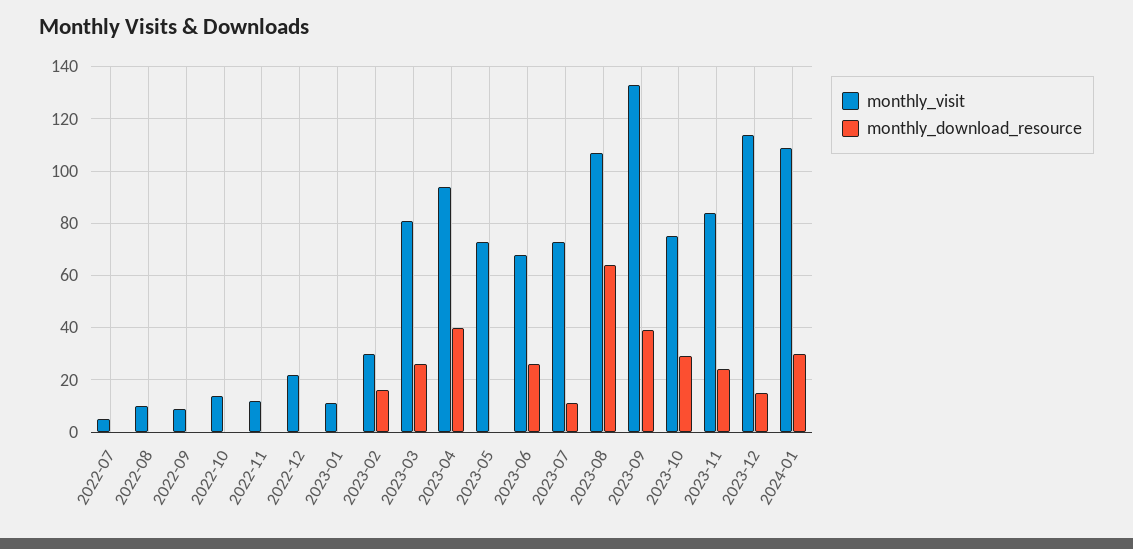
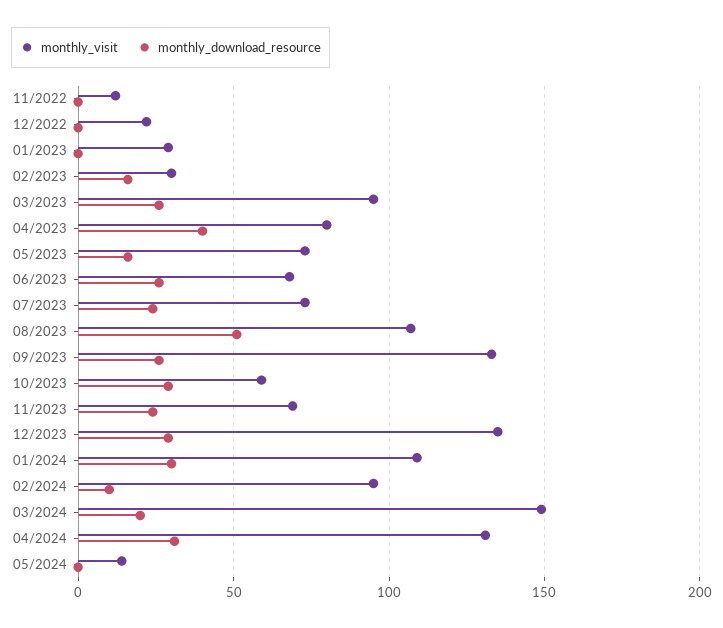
monthly_visit, 2022-07: 5 -> none
monthly_download_resource, 2022-07: 0 -> none
monthly_visit, 2022-08: 10 -> none
monthly_download_resource, 2022-08: 0 -> none
monthly_visit, 2022-09: 10 -> none
monthly_download_resource, 2022-09: 0 -> none
monthly_visit, 2022-10: 15 -> none
monthly_download_resource, 2022-10: 0 -> none
monthly_visit, 2023-01: 10 -> 30
monthly_visit, 2023-03: 80 -> 95
monthly_visit, 2023-04: 95 -> 80
monthly_download_resource, 2023-05: 0 -> 15
monthly_download_resource, 2023-07: 10 -> 25
monthly_download_resource, 2023-08: 65 -> 50
monthly_download_resource, 2023-09: 40 -> 25
monthly_visit, 2023-10: 75 -> 60
monthly_visit, 2023-11: 85 -> 70
monthly_visit, 2023-12: 115 -> 135
monthly_download_resource, 2023-12: 15 -> 30
monthly_visit, 02/2024: none -> 95
monthly_download_resource, 02/2024: none -> 10
monthly_visit, 03/2024: none -> 150
monthly_download_resource, 03/2024: none -> 20
monthly_visit, 04/2024: none -> 130
monthly_download_resource, 04/2024: none -> 30
monthly_visit, 05/2024: none -> 15
monthly_download_resource, 05/2024: none -> 0

